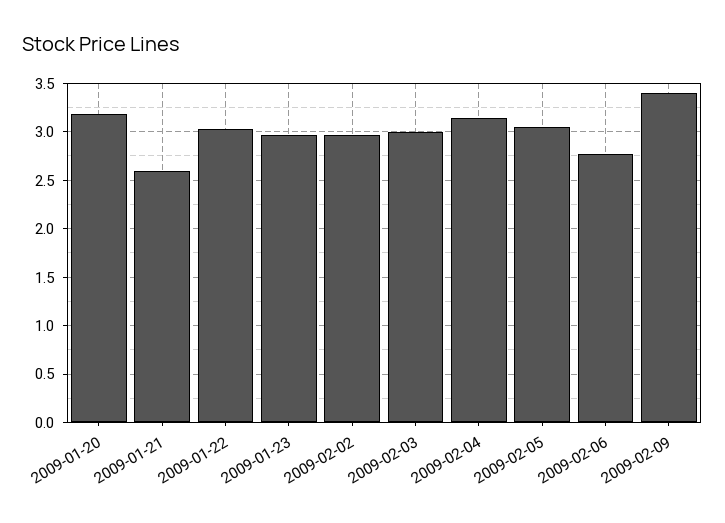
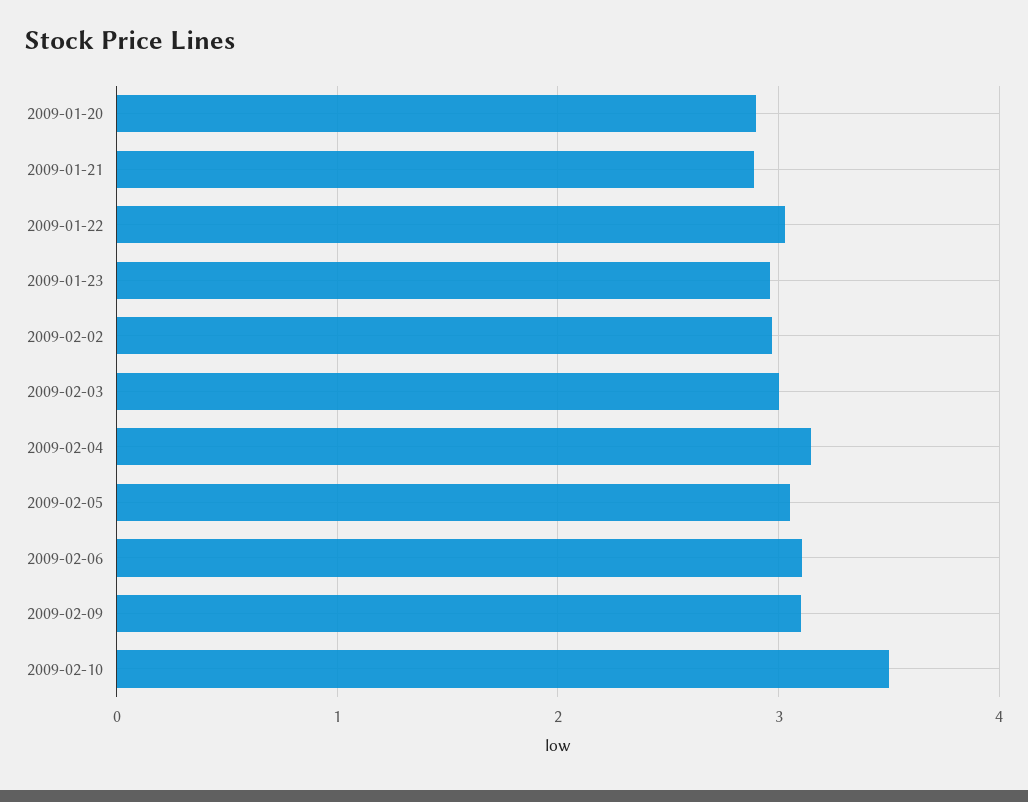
2009-01-20: 3.2 -> 2.9
2009-01-21: 2.6 -> 2.9
2009-02-06: 2.8 -> 3.1
2009-02-09: 3.4 -> 3.1
2009-02-10: none -> 3.5

